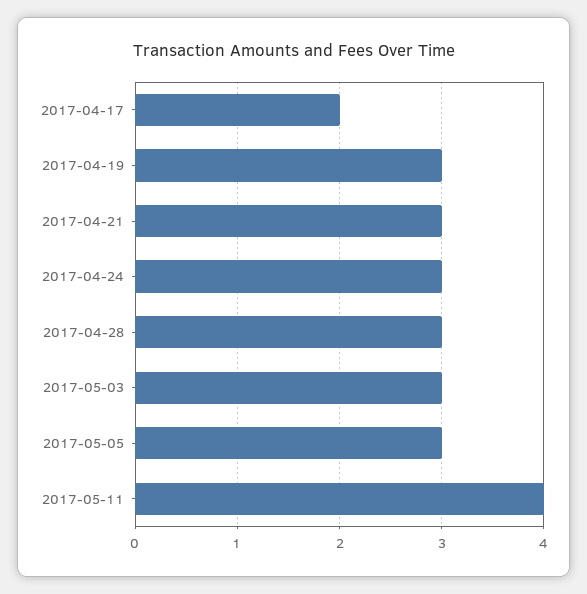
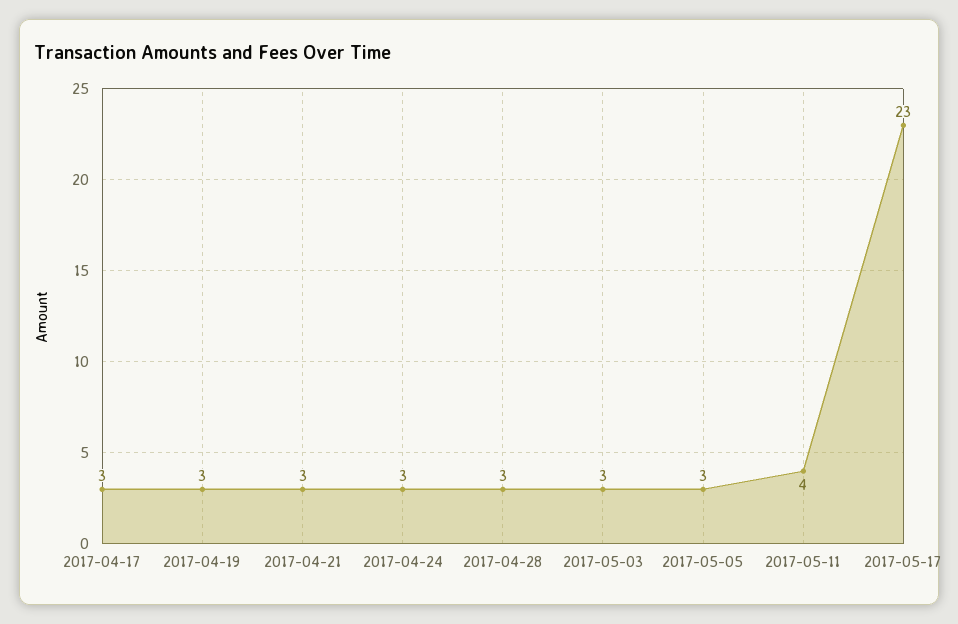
2017-04-17: 2 -> 3
2017-05-17: none -> 23

